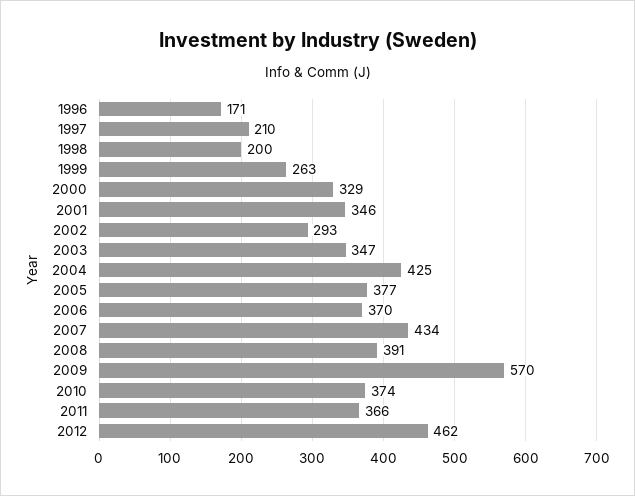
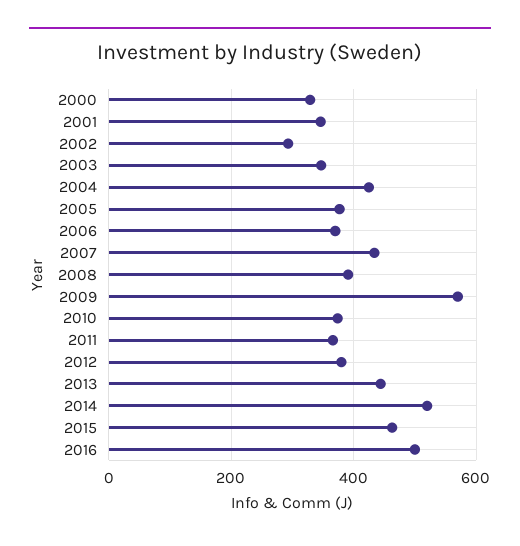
1996: 171 -> none
1997: 210 -> none
1998: 200 -> none
1999: 263 -> none
2012: 462 -> 380
2013: none -> 440
2014: none -> 520
2015: none -> 460
2016: none -> 500

